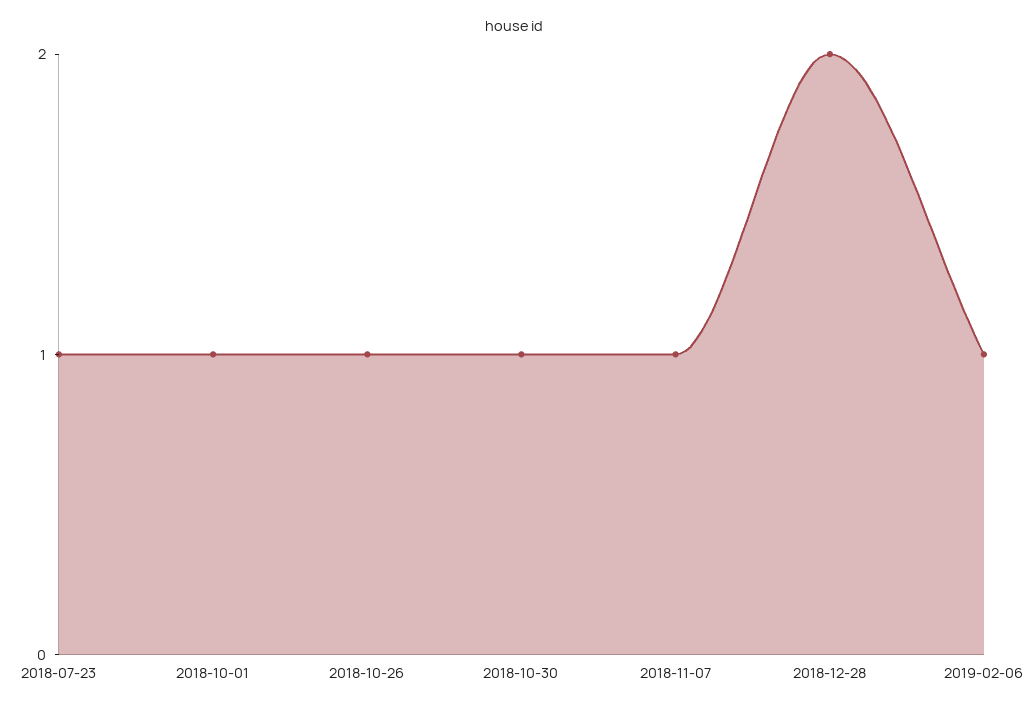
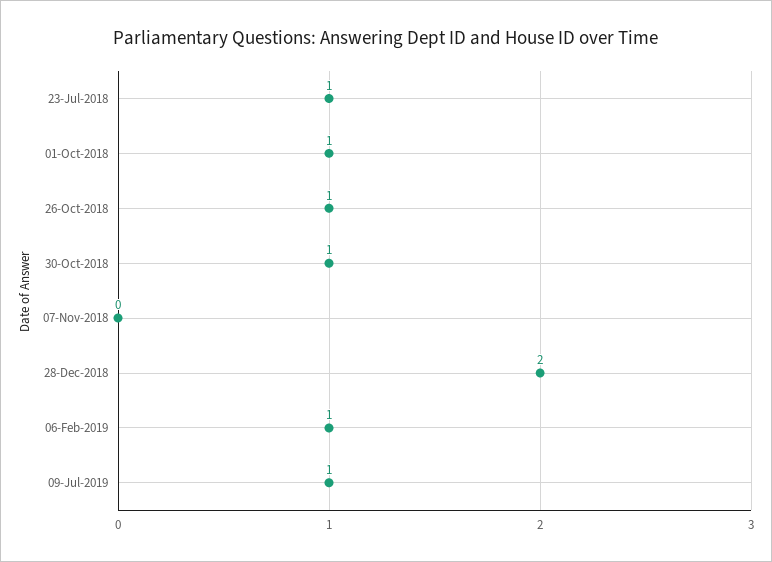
2018-11-07: 1 -> 0
09-Jul-2019: none -> 1

